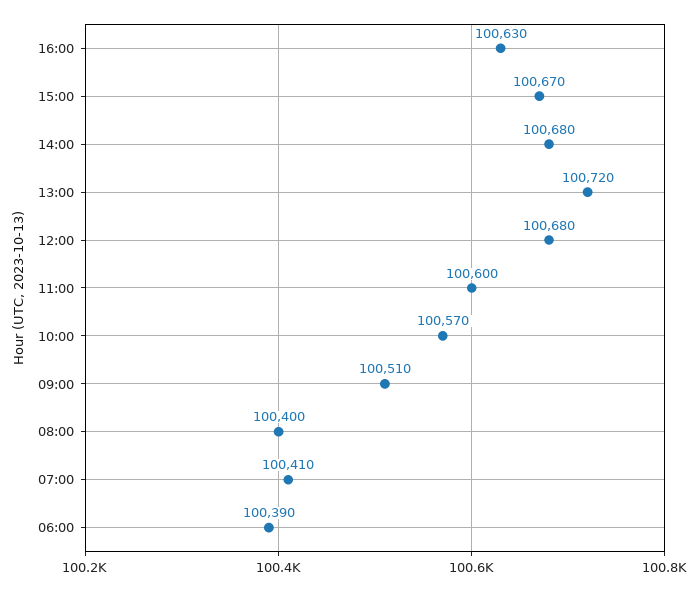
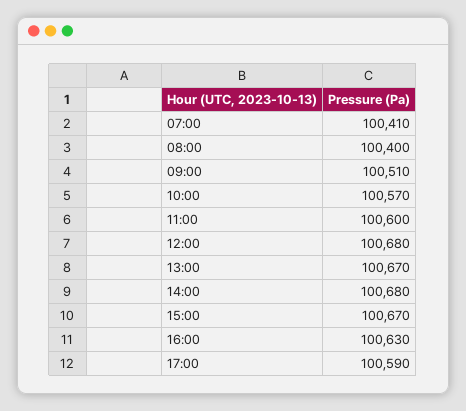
13:00: 100720 -> 100670
06:00: 100390 -> none
17:00: none -> 100590

